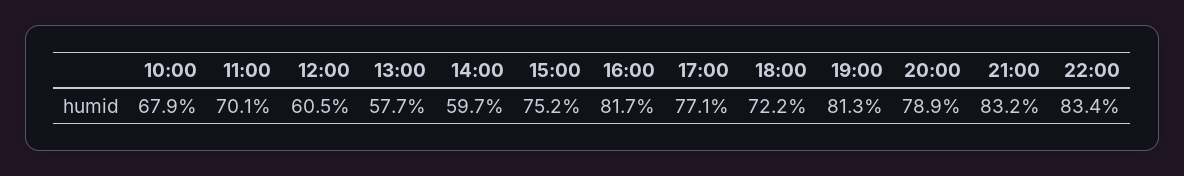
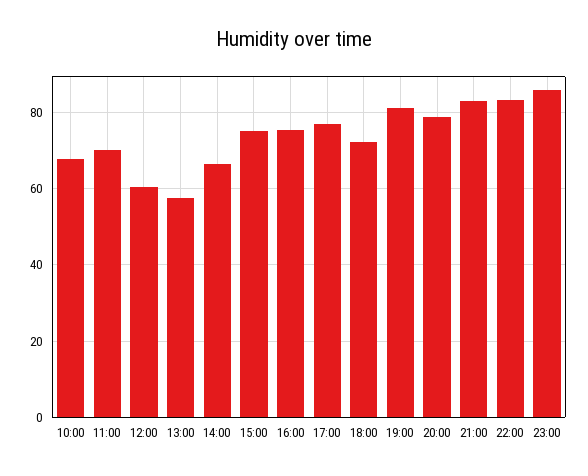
14:00: 59.7 -> 66
16:00: 81.7 -> 76
23:00: none -> 86

